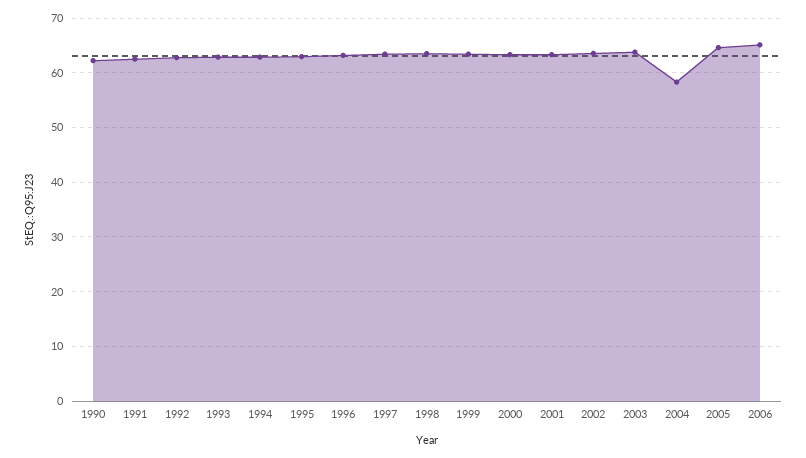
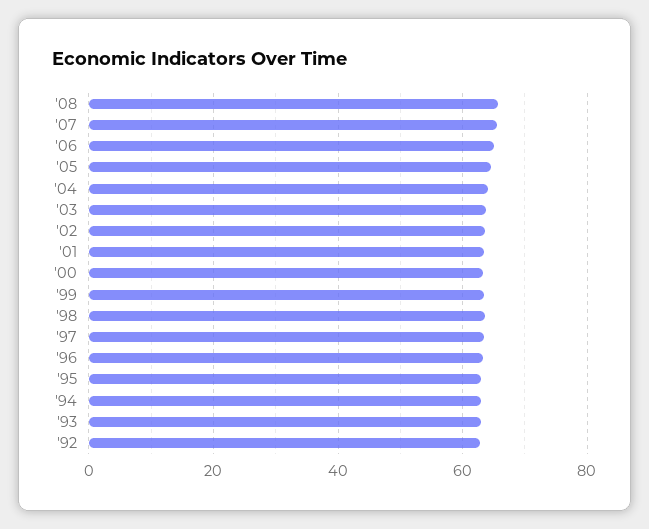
1990: 62 -> none
1991: 62 -> none
2004: 58 -> 64
'08: none -> 66
'07: none -> 66

